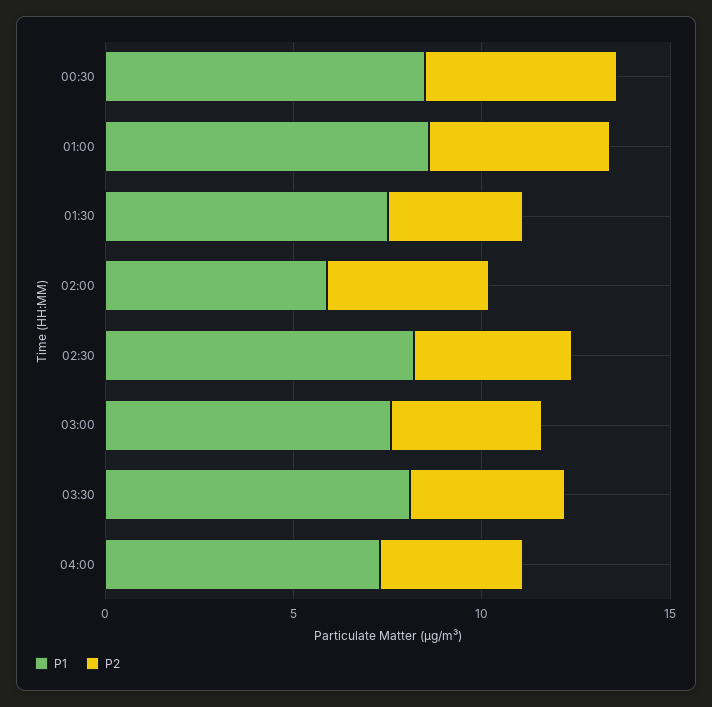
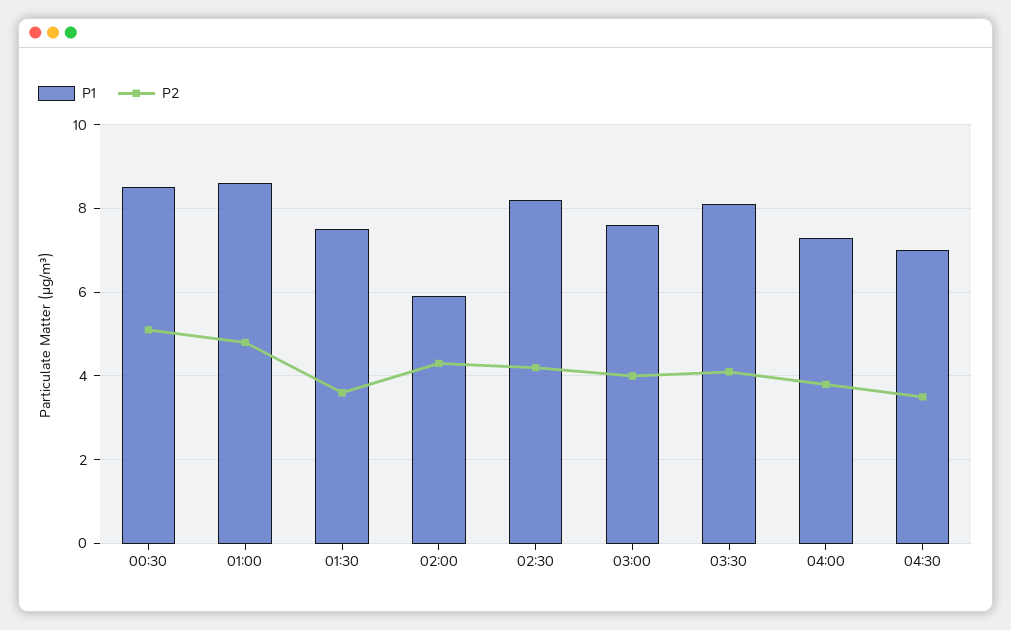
P1, 04:30: none -> 7
P2, 04:30: none -> 3.5

